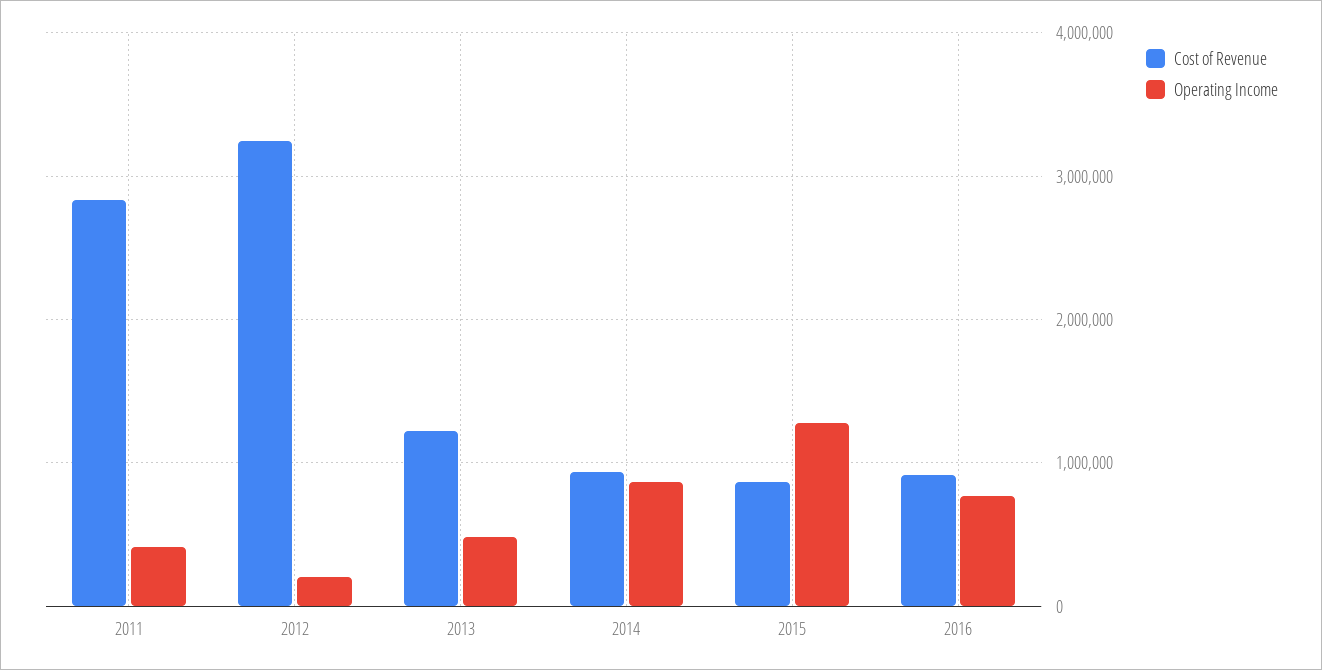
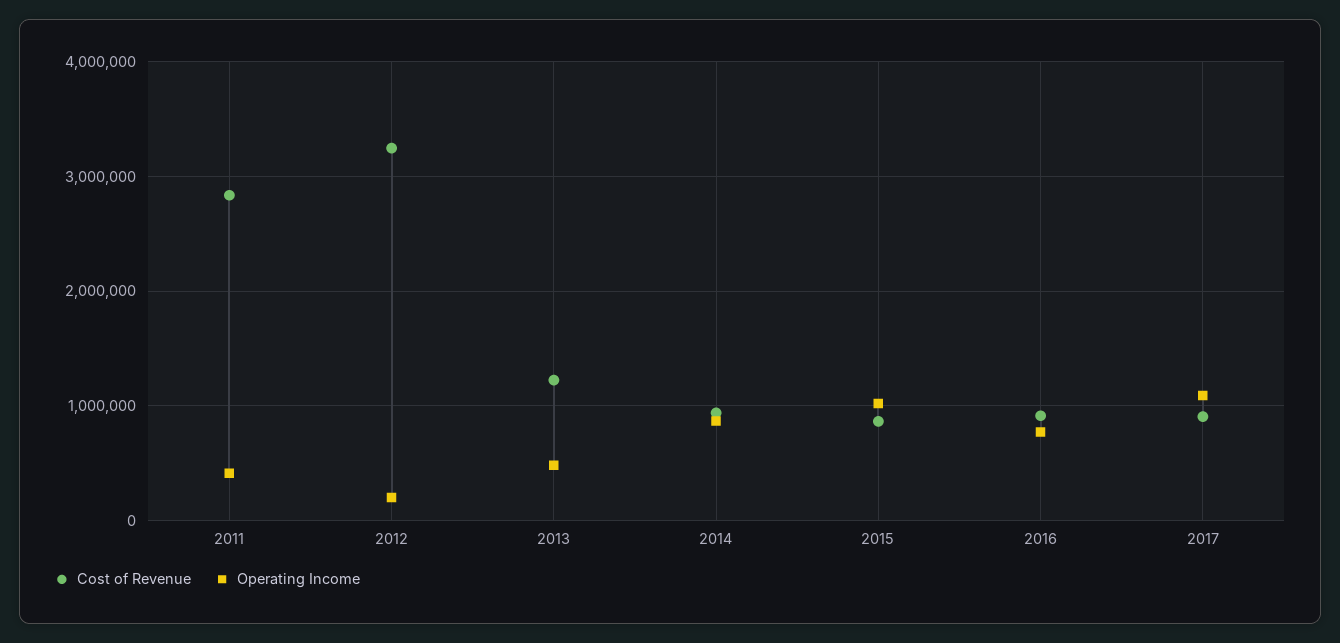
Operating Income, 2015: 1300000 -> 1000000
Cost of Revenue, 2017: none -> 900000
Operating Income, 2017: none -> 1100000

